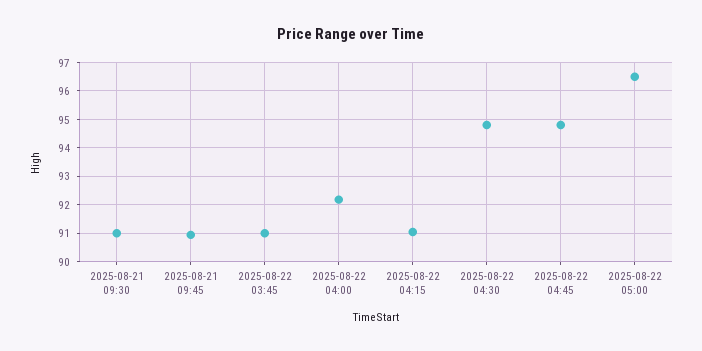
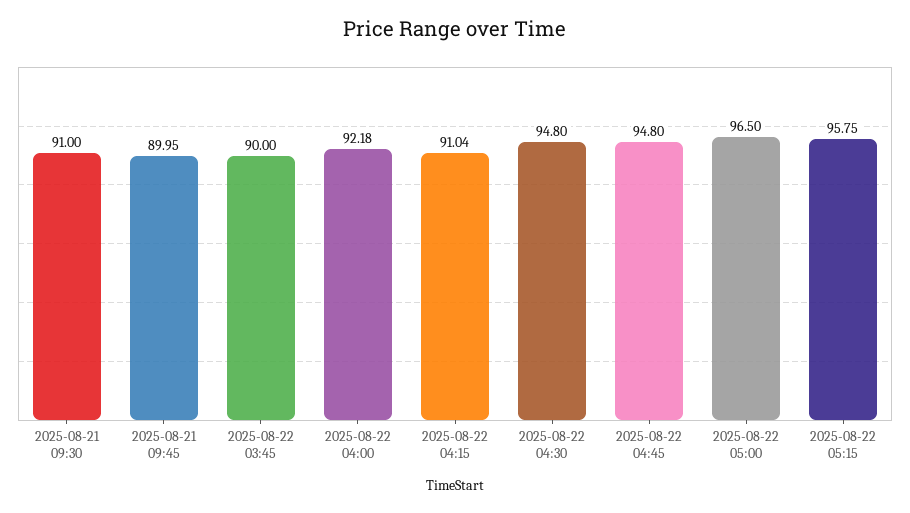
2025-08-21 09:45: 91 -> 89.95
2025-08-22 03:45: 91 -> 90
2025-08-22 05:15: none -> 95.75

